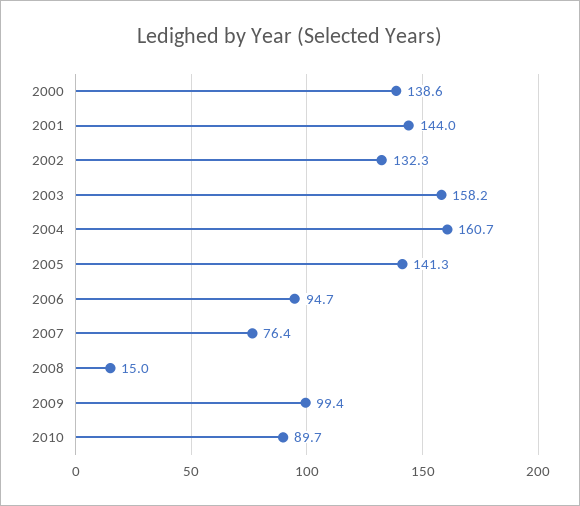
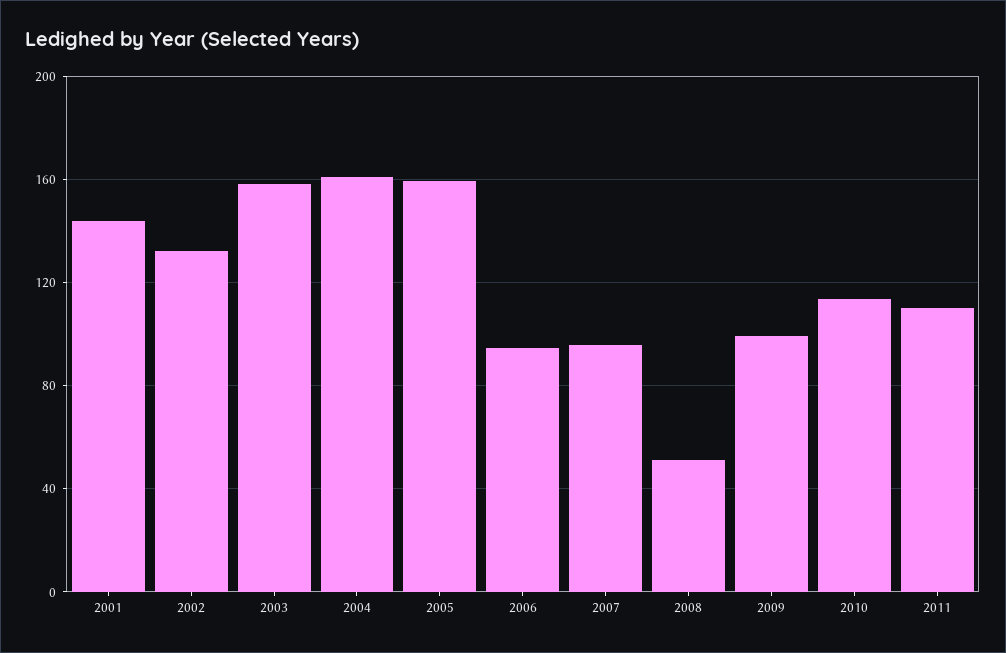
2000: 138.6 -> none
2005: 141.3 -> 160
2007: 76.4 -> 95
2008: 15 -> 50
2010: 89.7 -> 115
2011: none -> 110

